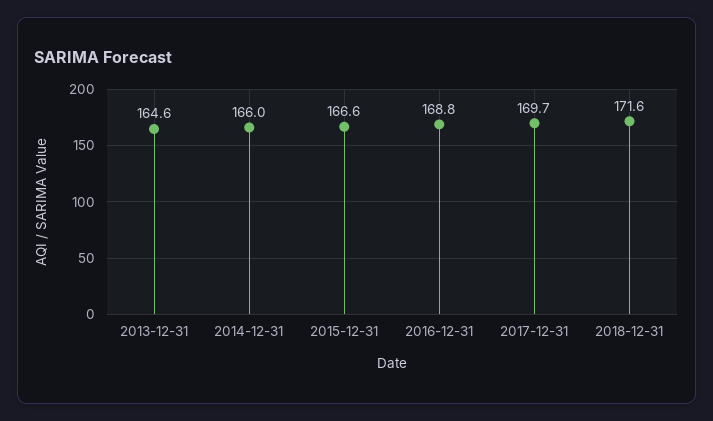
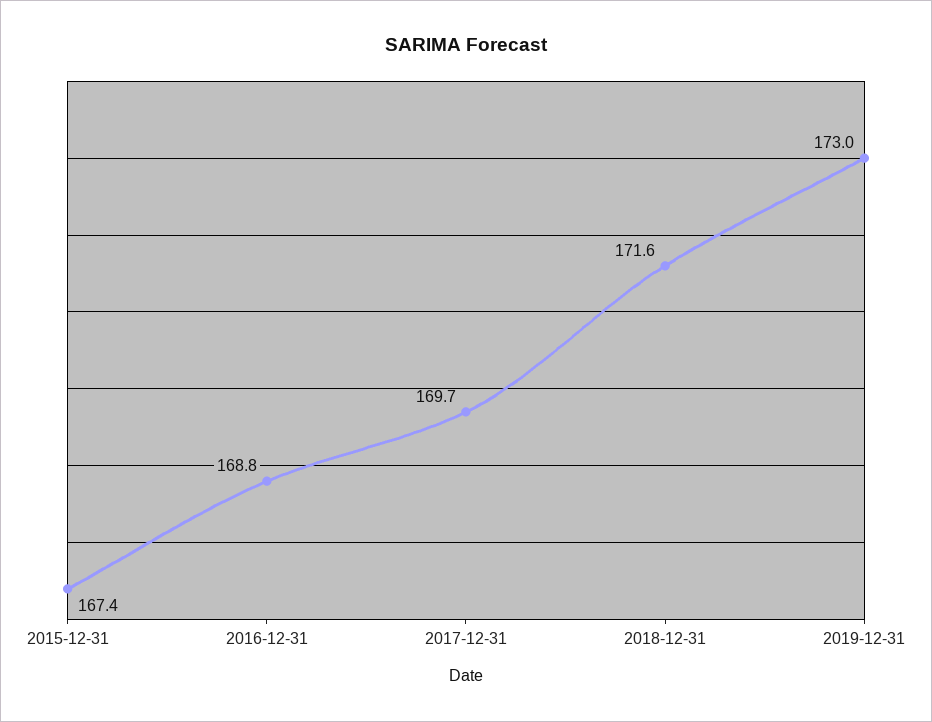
2013-12-31: 164.6 -> none
2014-12-31: 166 -> none
2015-12-31: 166.6 -> 167.4
2019-12-31: none -> 173

